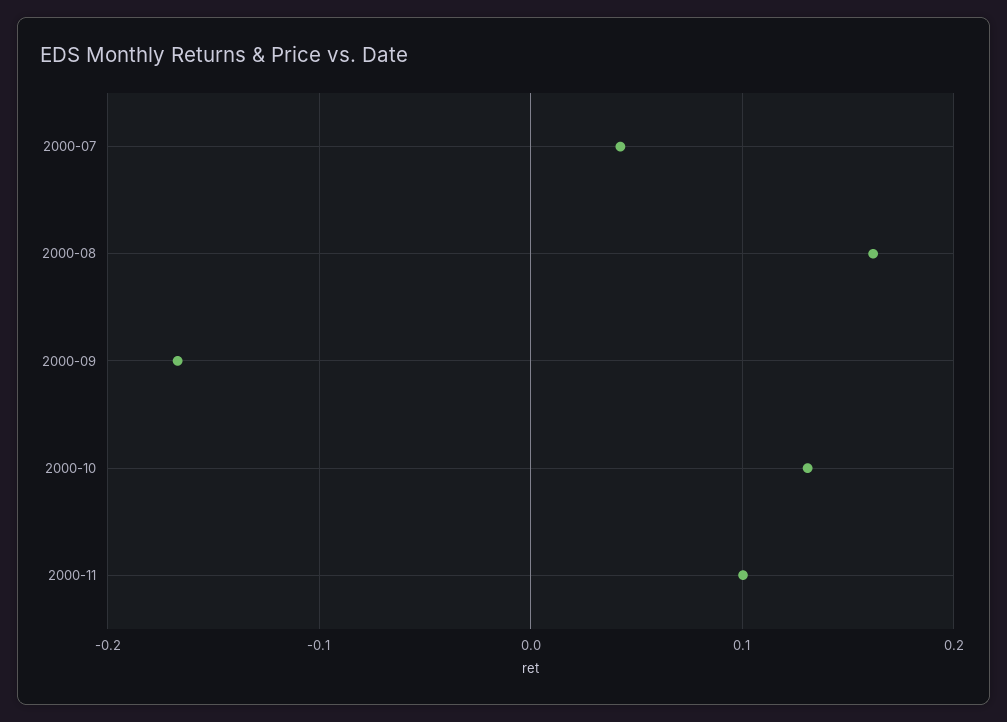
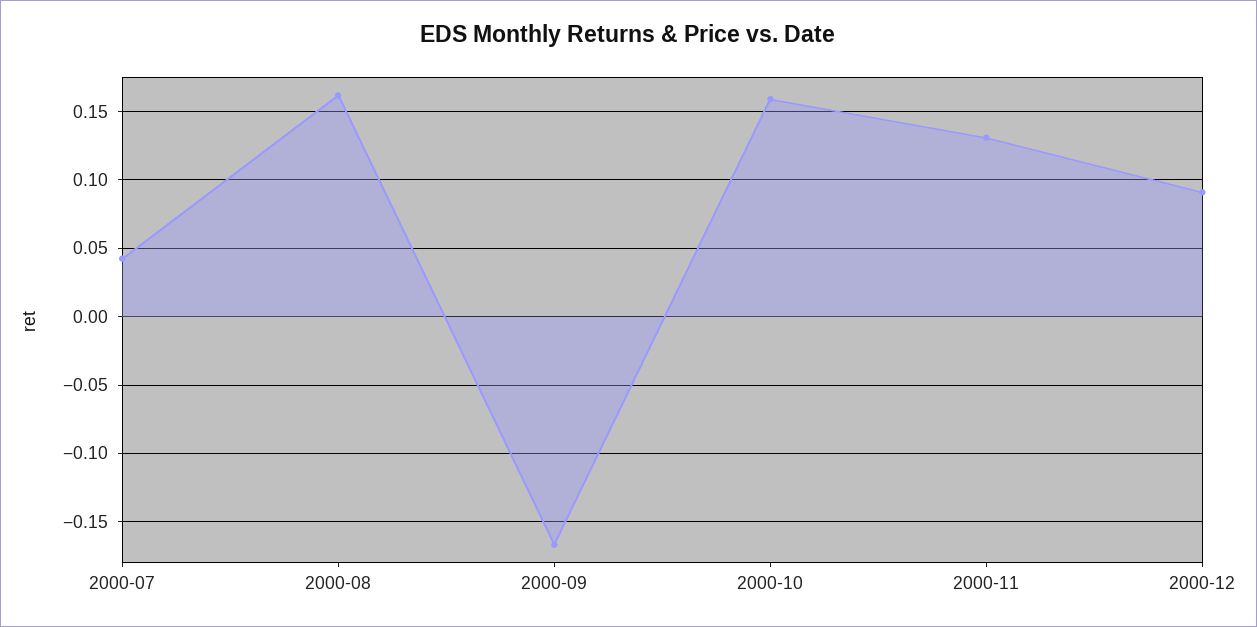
2000-10: 0.13 -> 0.16
2000-11: 0.1 -> 0.13
2000-12: none -> 0.09

